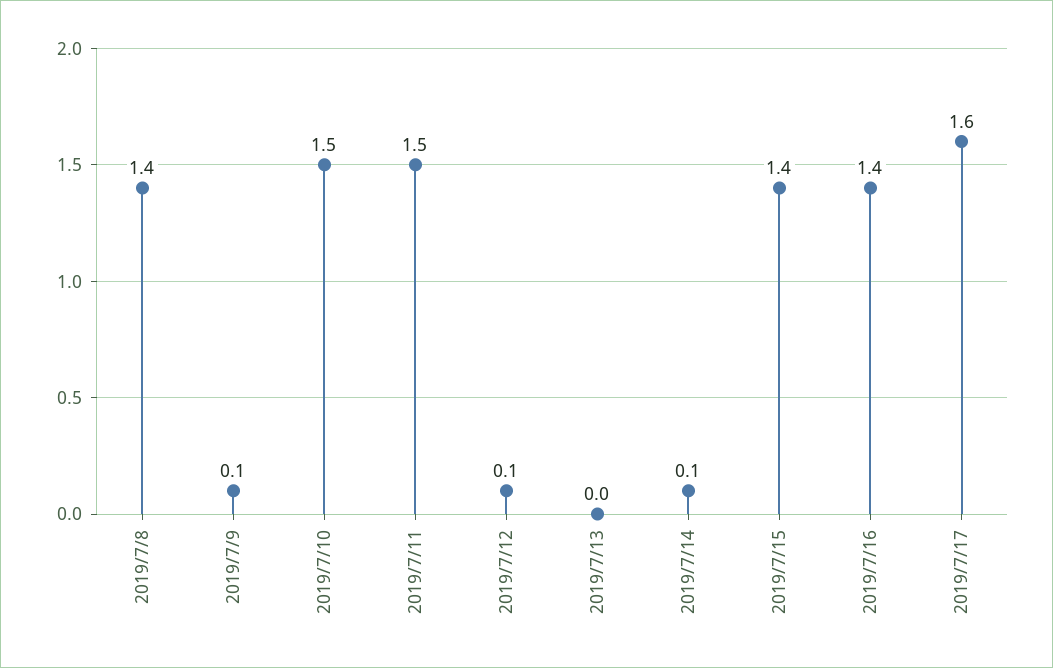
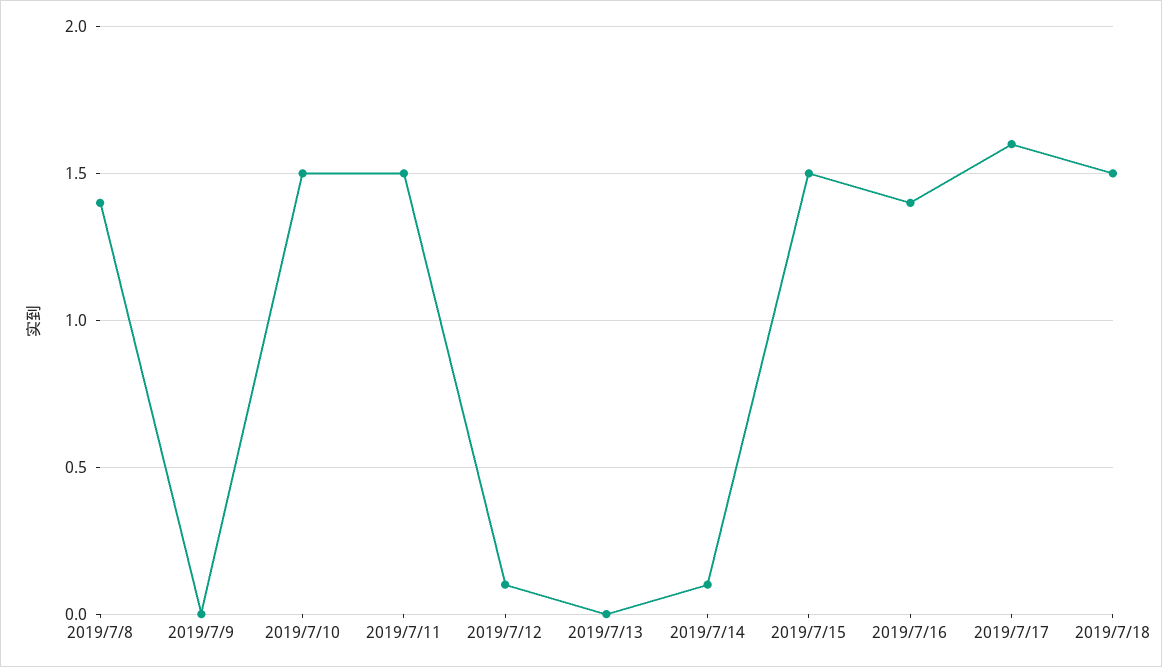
2019/7/9: 0.1 -> 0
2019/7/15: 1.4 -> 1.5
2019/7/18: none -> 1.5

